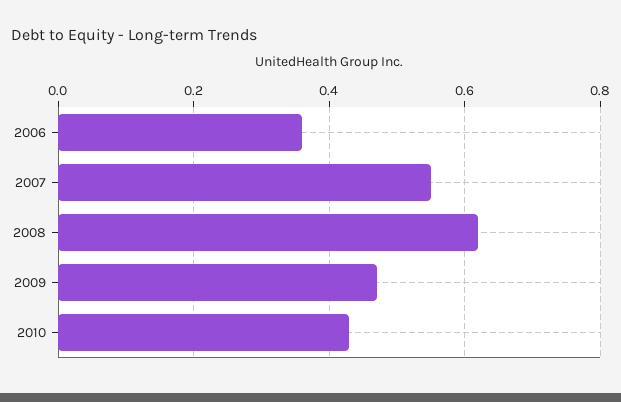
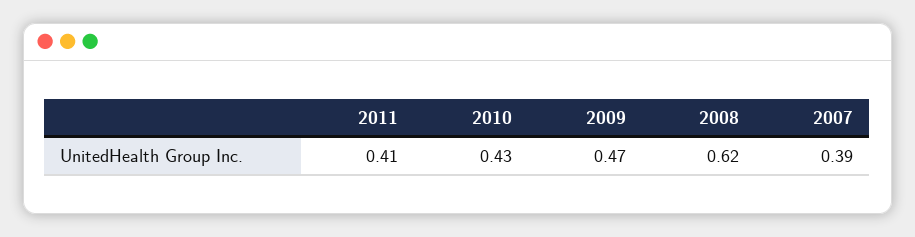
2006: 0.35 -> none
2007: 0.55 -> 0.39
2011: none -> 0.41

